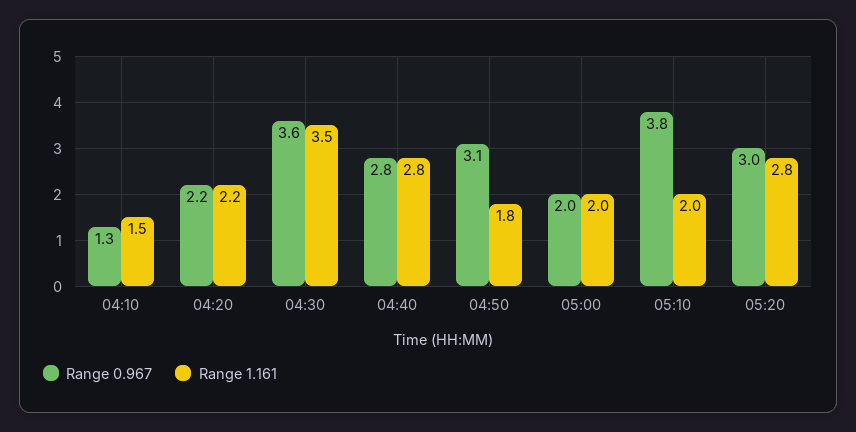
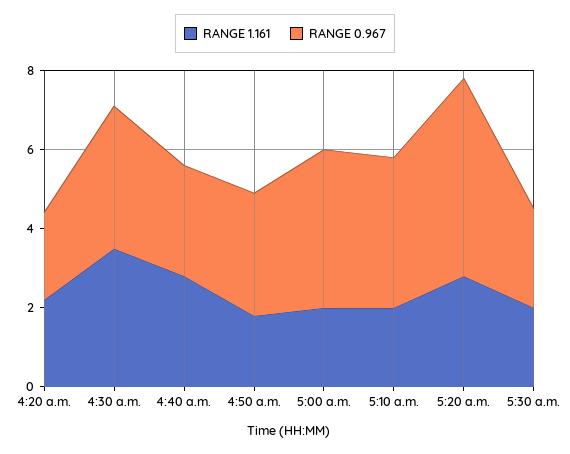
Range 0.967, 04:10: 1.3 -> none
Range 1.161, 04:10: 1.5 -> none
Range 0.967, 05:00: 2 -> 4
Range 0.967, 05:20: 3 -> 5
Range 1.161, 5:30 a.m.: none -> 2
Range 0.967, 5:30 a.m.: none -> 2.5

